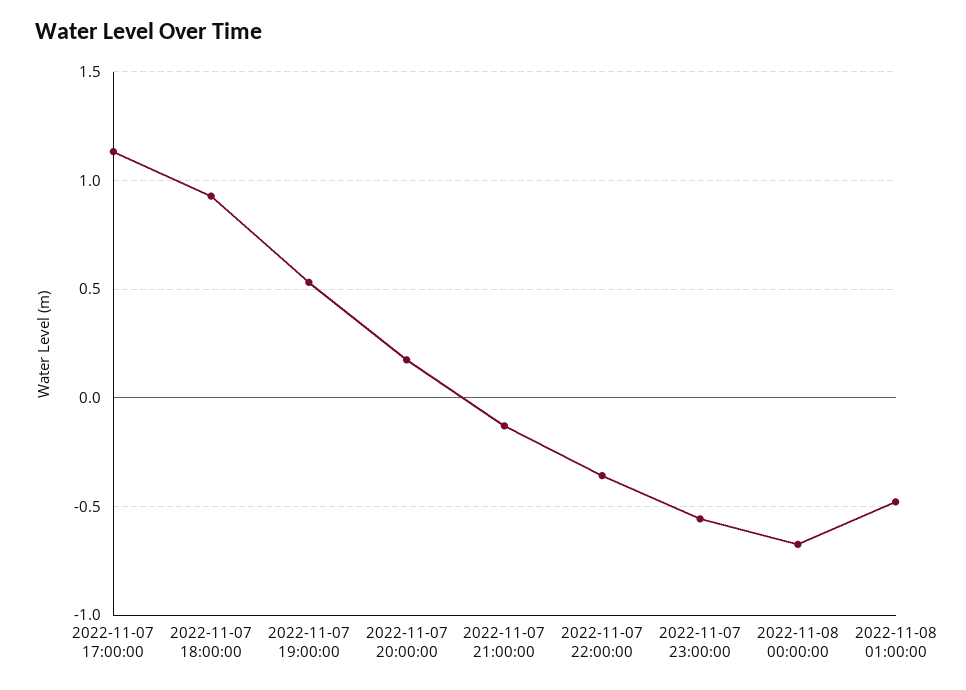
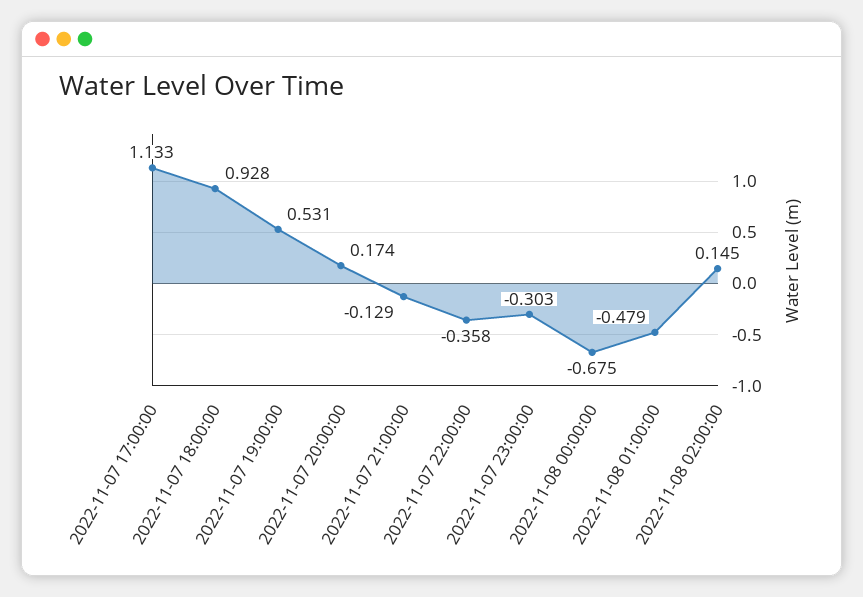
2022-11-07 23:00:00: -0.55 -> -0.303
2022-11-08 02:00:00: none -> 0.145

